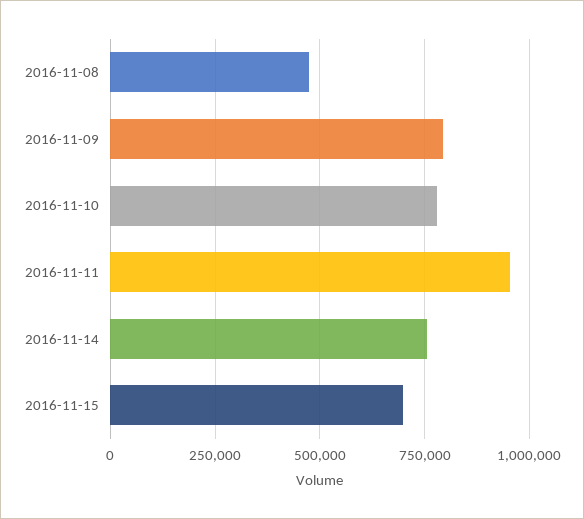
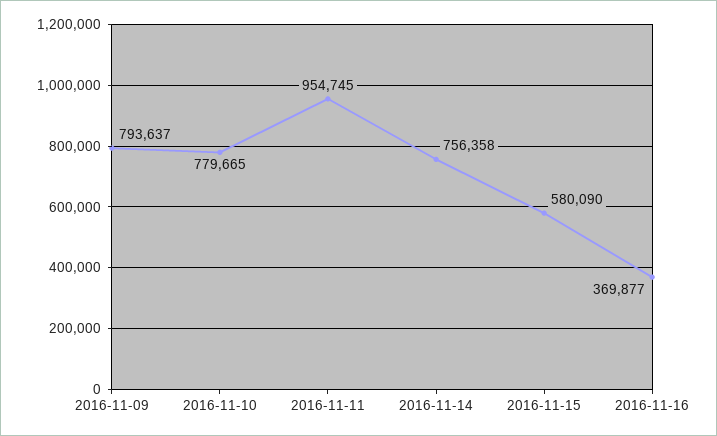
2016-11-08: 475000 -> none
2016-11-15: 700000 -> 580090
2016-11-16: none -> 369877

